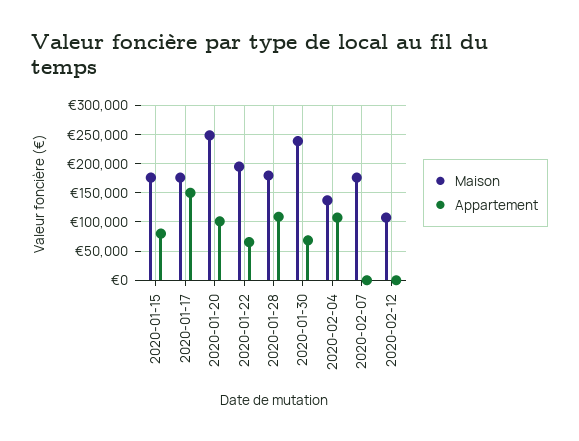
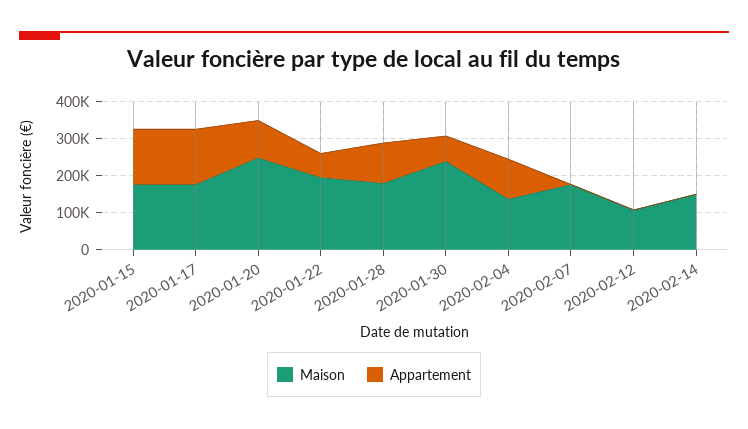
Appartement, 2020-01-15: 75000 -> 150000
Maison, 2020-02-14: none -> 150000
Appartement, 2020-02-14: none -> 0

